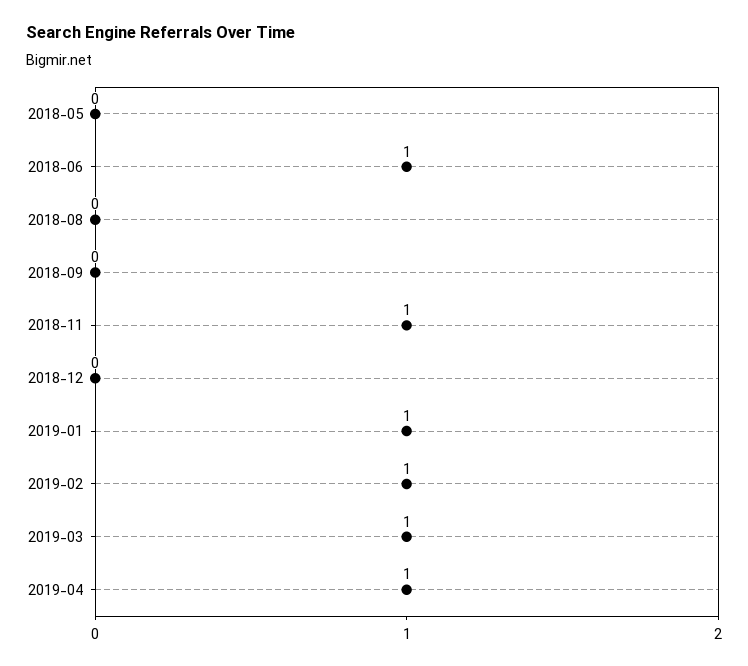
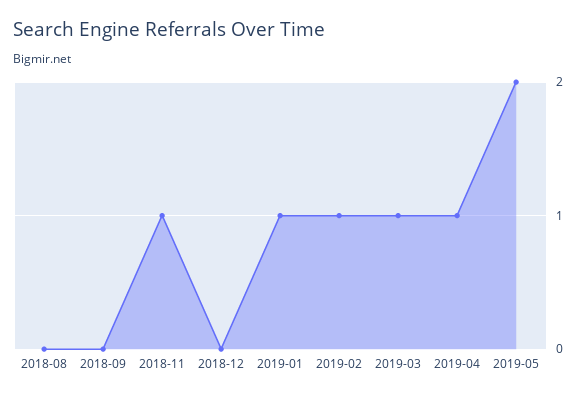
2018-05: 0 -> none
2018-06: 1 -> none
2019-05: none -> 2

